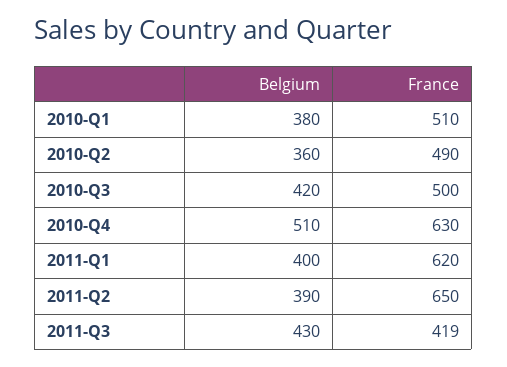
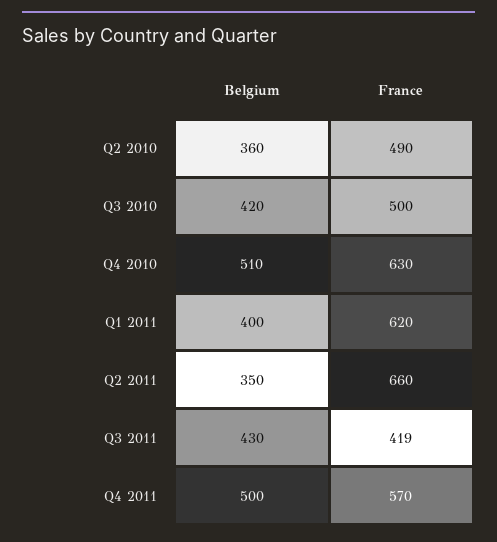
Belgium, 2010-Q1: 380 -> none
France, 2010-Q1: 510 -> none
Belgium, 2011-Q2: 390 -> 350
France, 2011-Q2: 650 -> 660
Belgium, Q4 2011: none -> 500
France, Q4 2011: none -> 570

